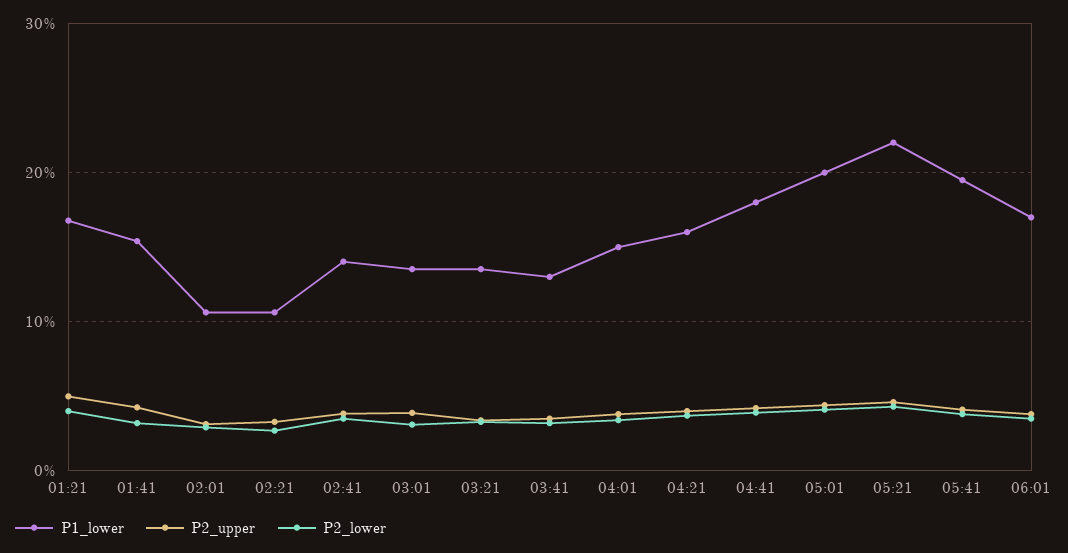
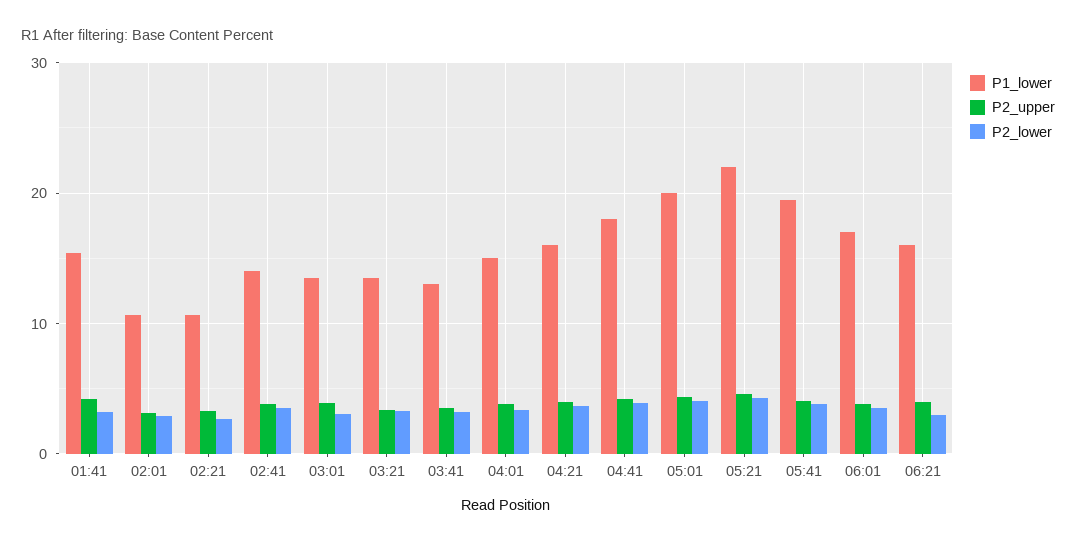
P1_lower, 01:21: 17 -> none
P2_upper, 01:21: 5 -> none
P2_lower, 01:21: 4 -> none
P1_lower, 06:21: none -> 16
P2_upper, 06:21: none -> 4
P2_lower, 06:21: none -> 3

